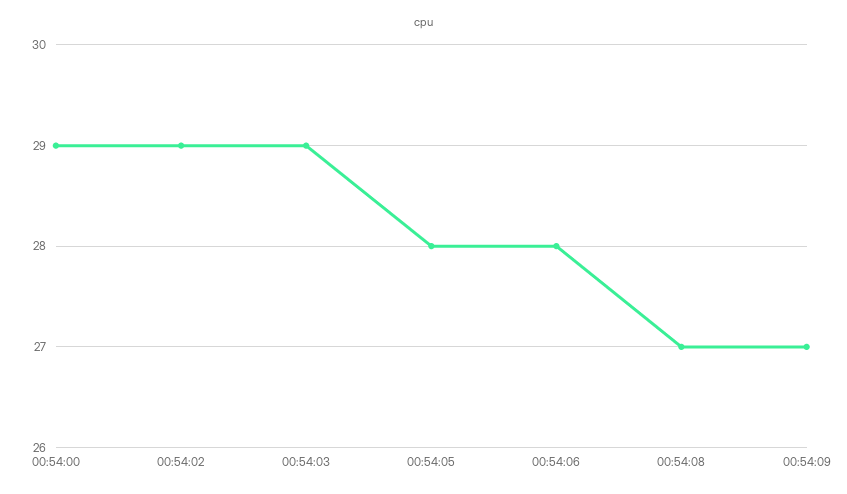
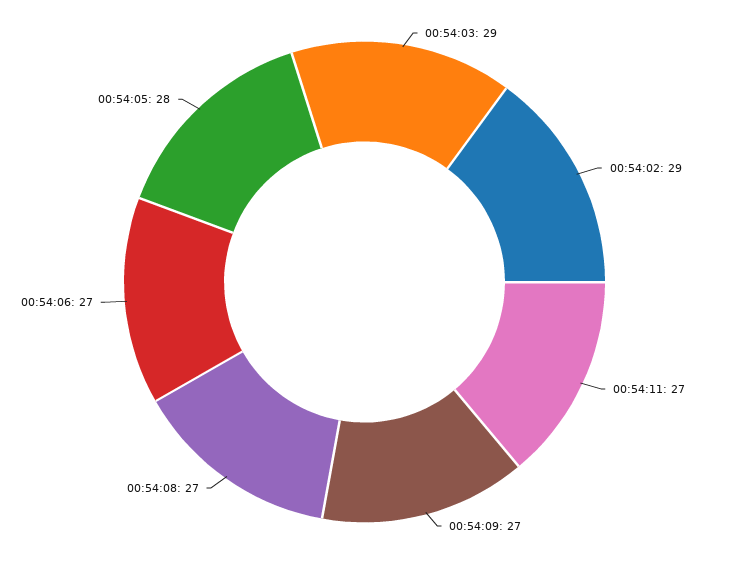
00:54:00: 29 -> none
00:54:06: 28 -> 27
00:54:11: none -> 27

